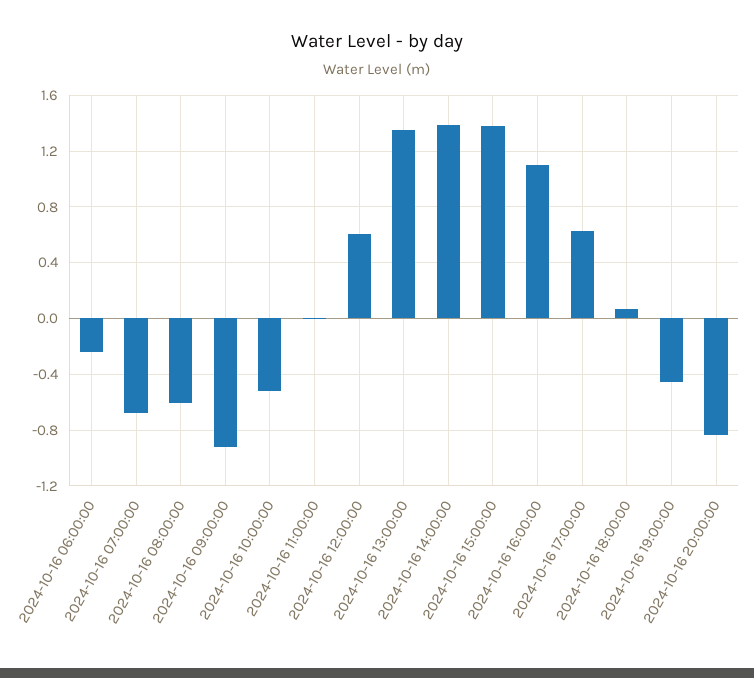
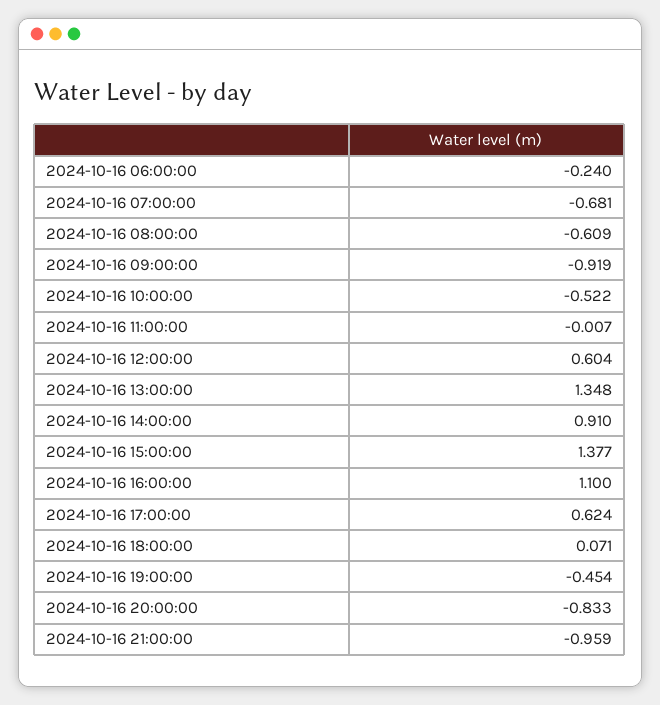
2024-10-16 14:00:00: 1.4 -> 0.91
2024-10-16 21:00:00: none -> -0.959

